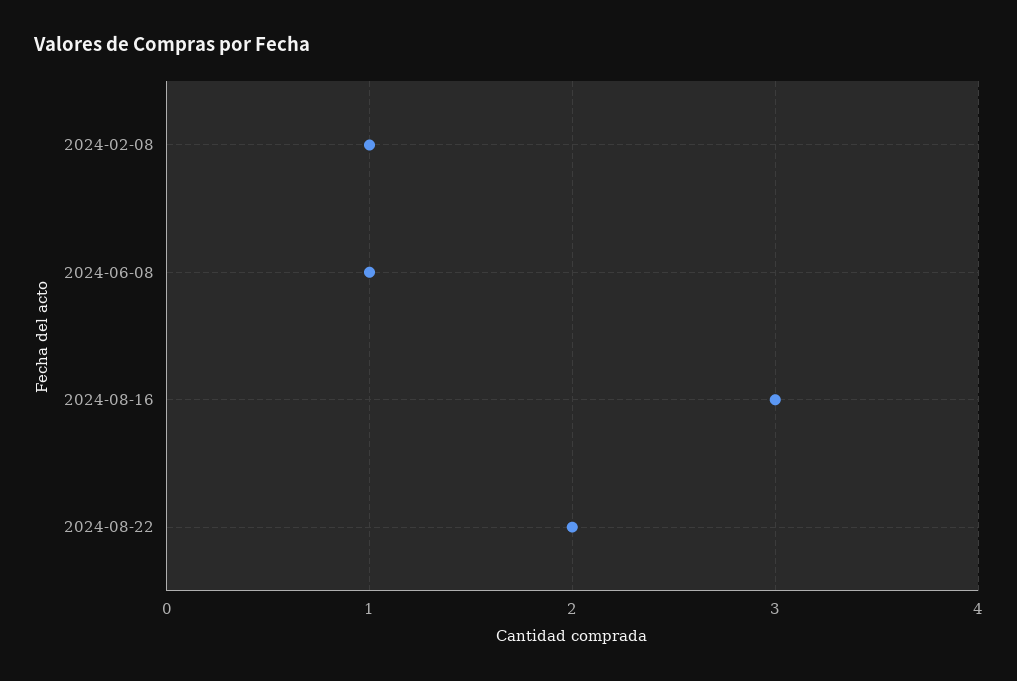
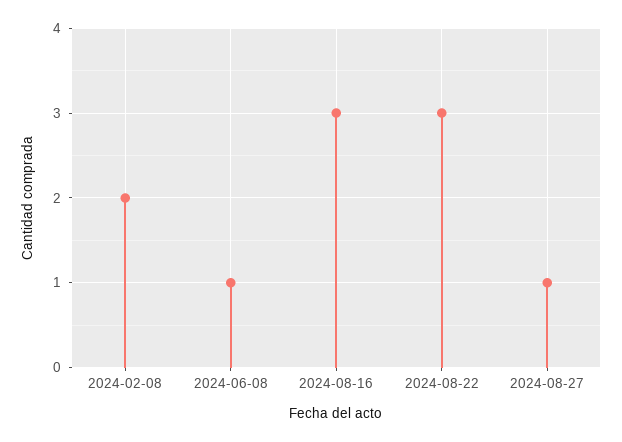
2024-02-08: 1 -> 2
2024-08-22: 2 -> 3
2024-08-27: none -> 1

